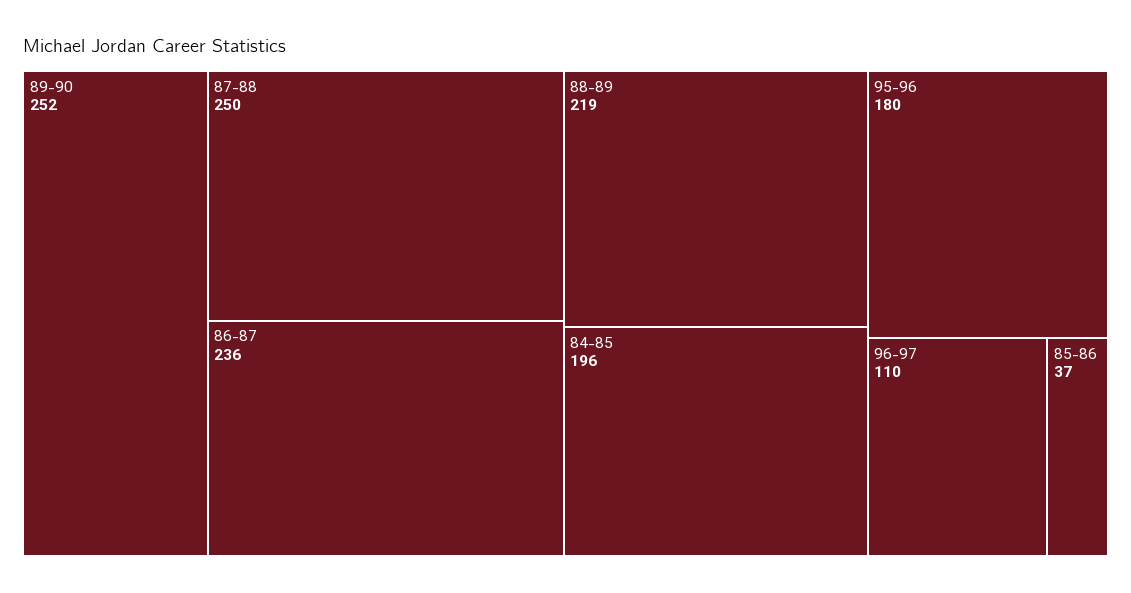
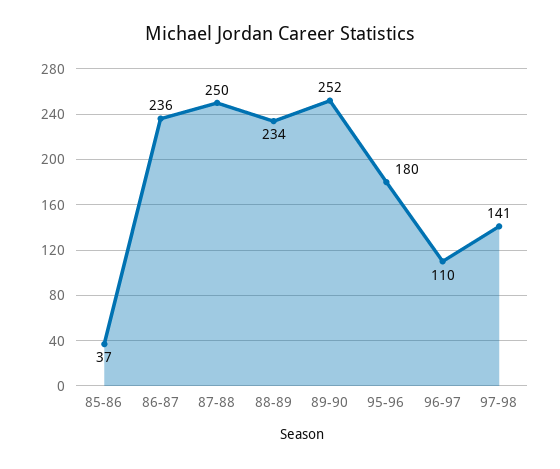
88-89: 219 -> 234
84-85: 196 -> none
97-98: none -> 141

